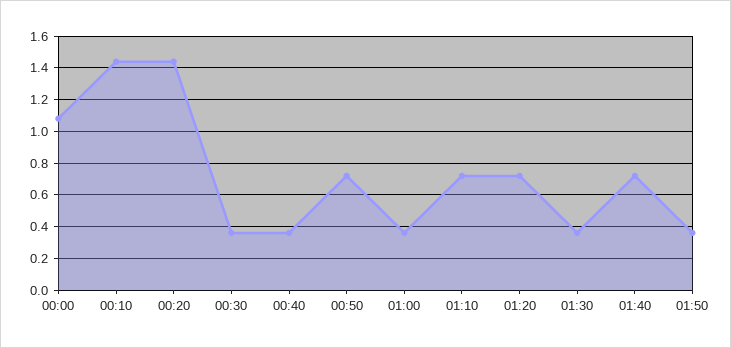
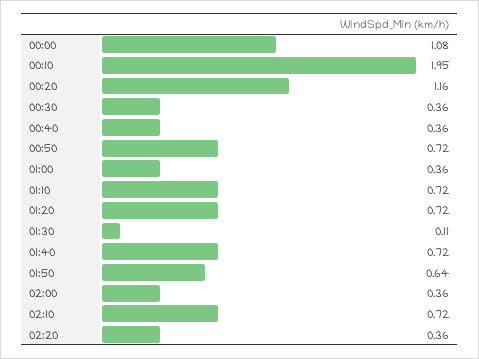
00:10: 1.45 -> 1.95
00:20: 1.45 -> 1.16
01:30: 0.35 -> 0.11
01:50: 0.35 -> 0.64
02:00: none -> 0.36
02:10: none -> 0.72
02:20: none -> 0.36

